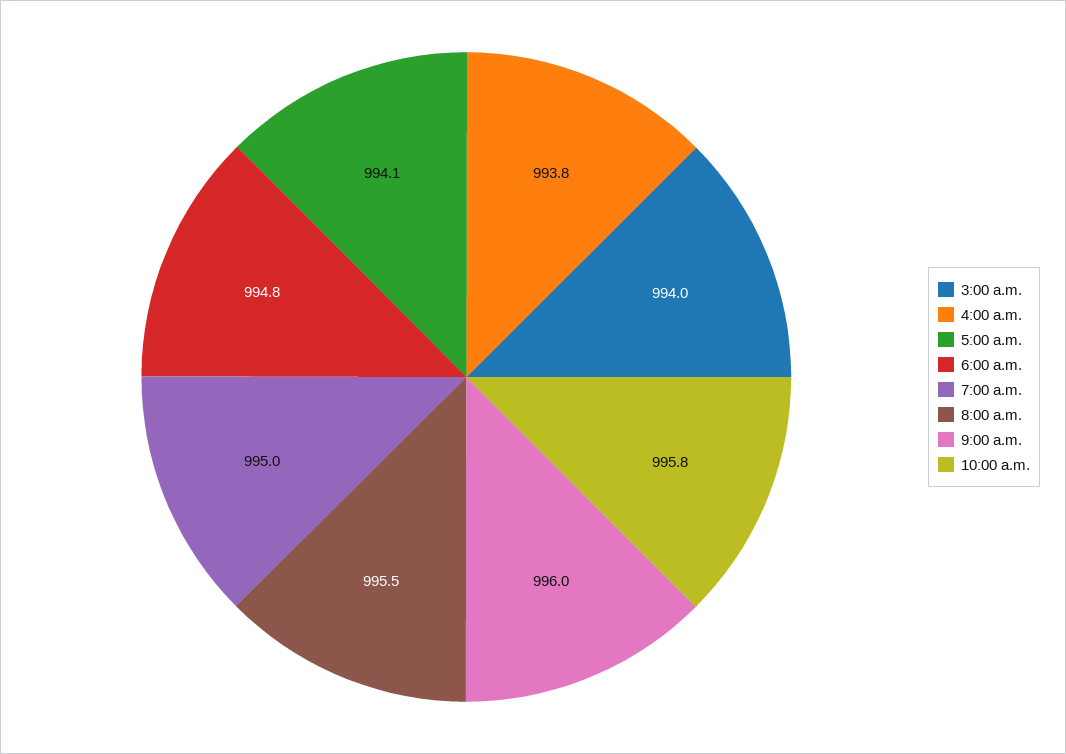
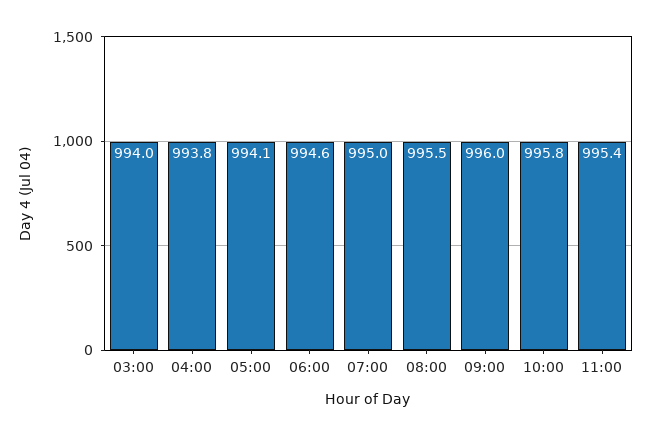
6:00 a.m.: 994.8 -> 994.6
11:00: none -> 995.4

